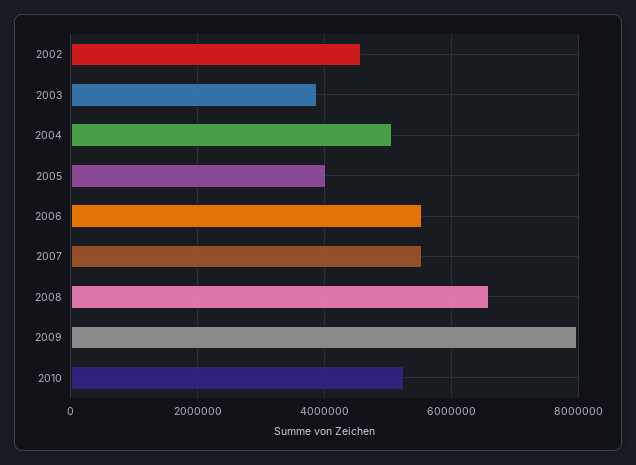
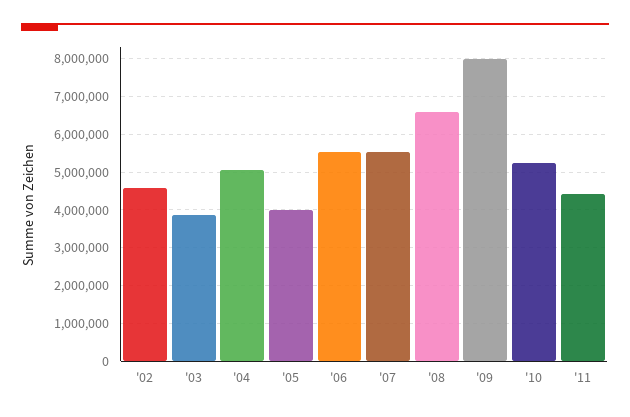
'11: none -> 4400000

